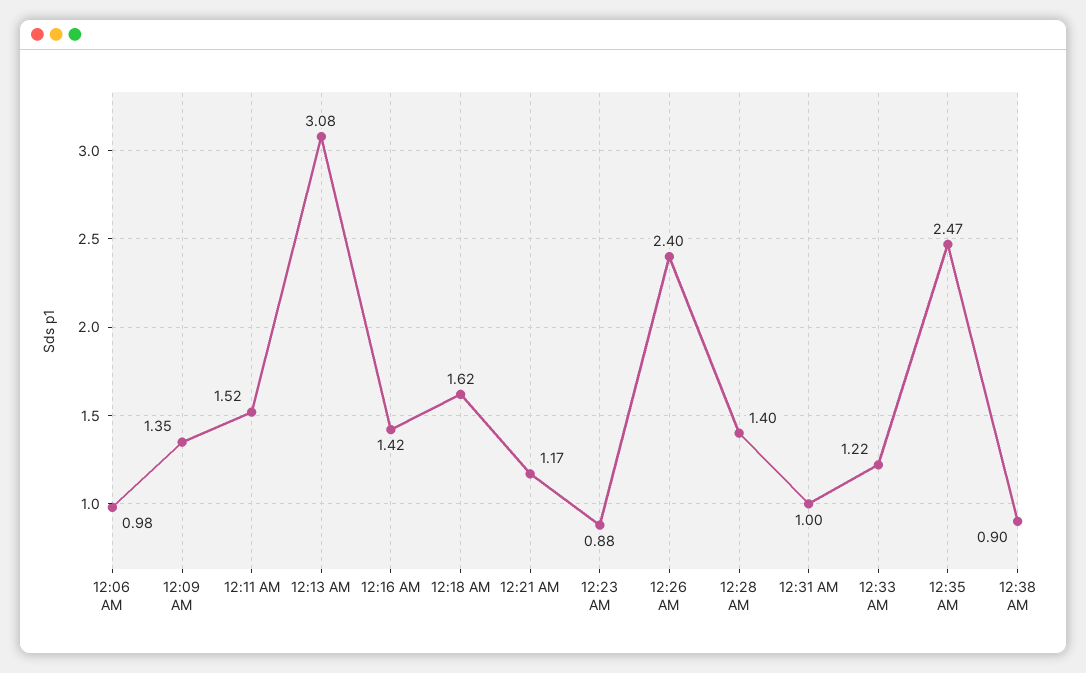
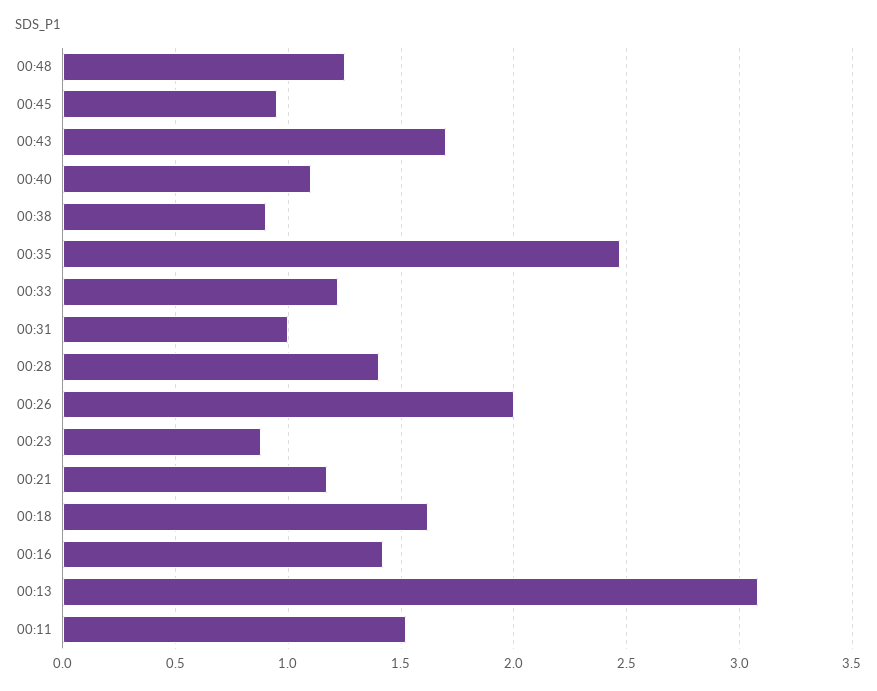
12:06 AM: 0.98 -> none
12:09 AM: 1.35 -> none
12:26 AM: 2.4 -> 2
00:48: none -> 1.25
00:45: none -> 0.95
00:43: none -> 1.7
00:40: none -> 1.1

